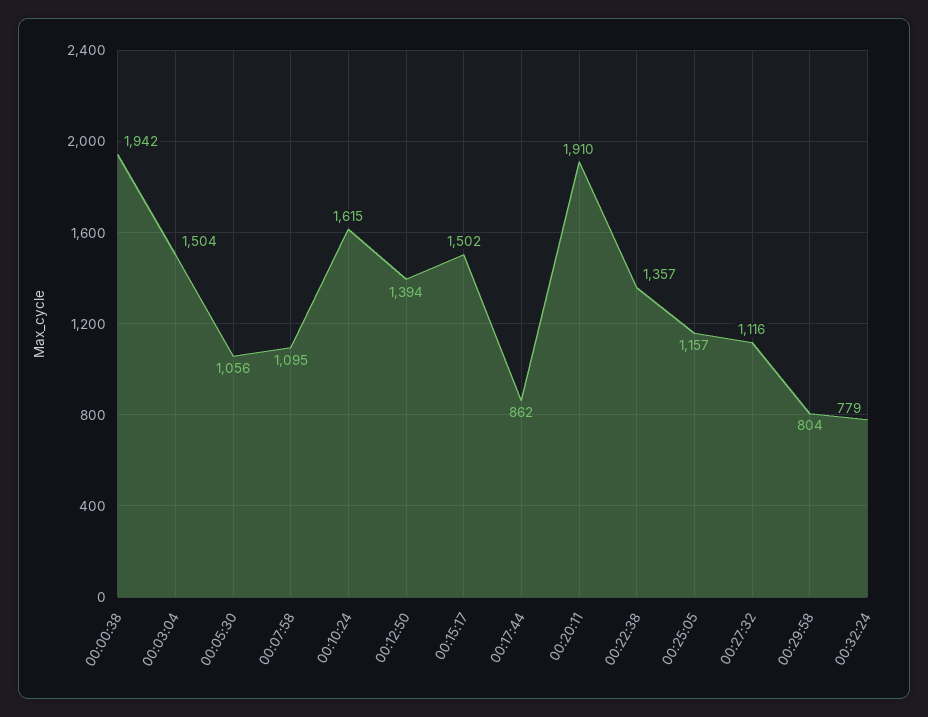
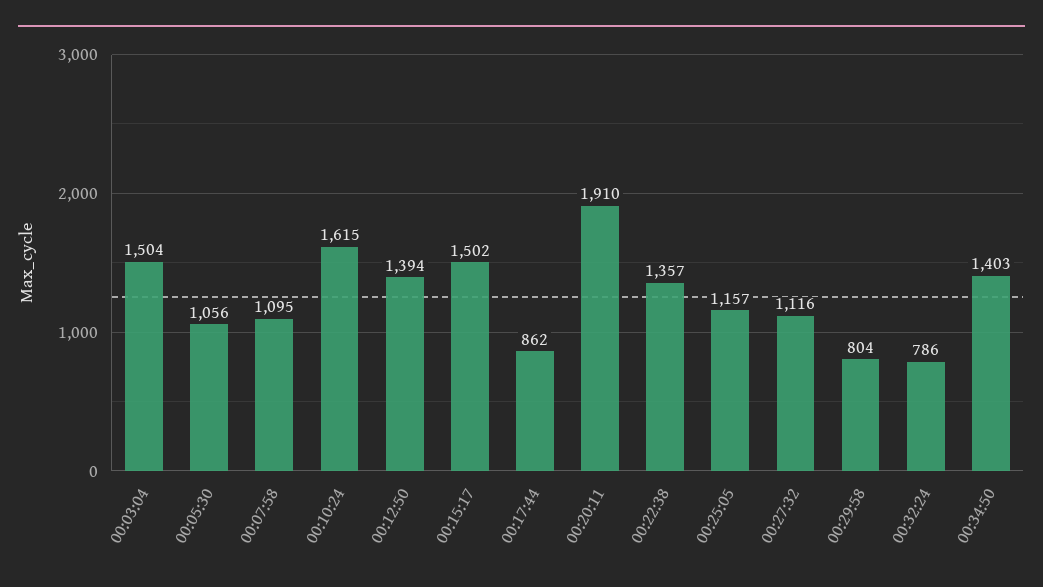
00:00:38: 1942 -> none
00:32:24: 779 -> 786
00:34:50: none -> 1403

